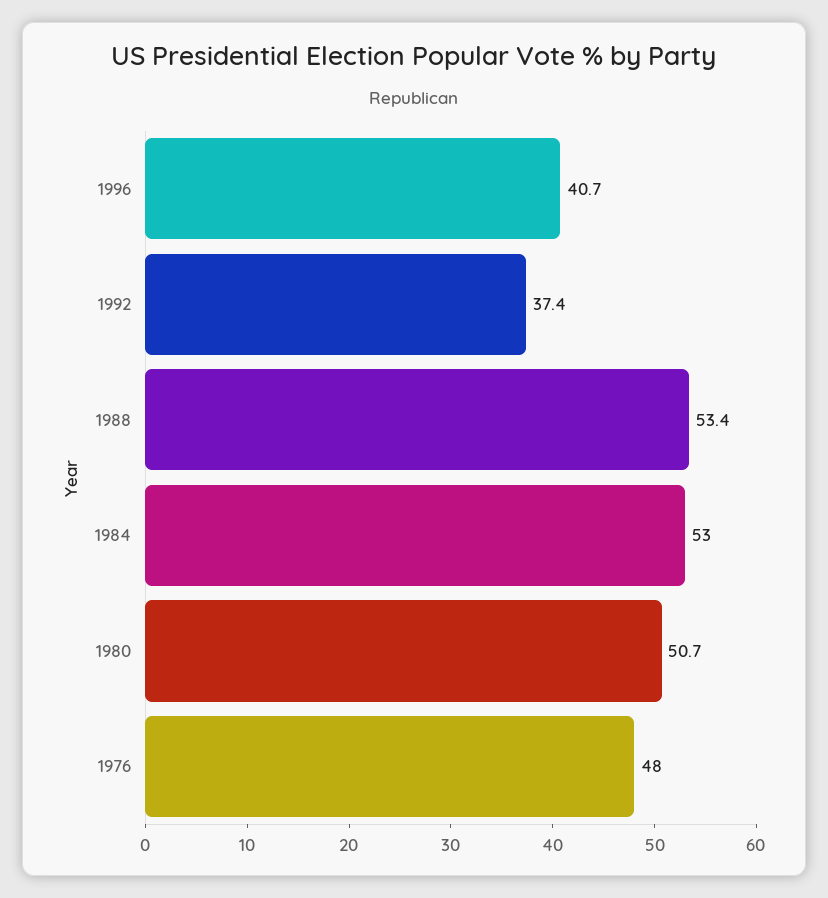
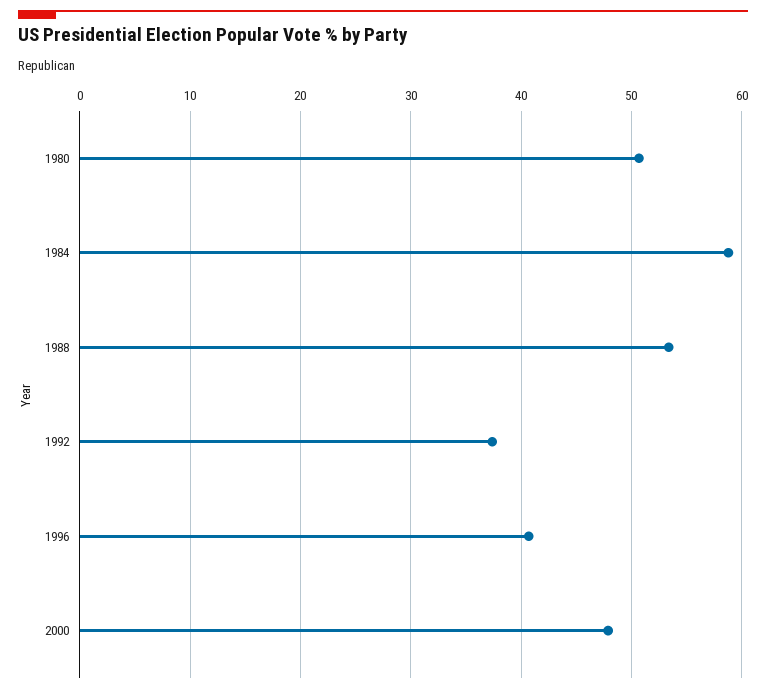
1984: 53 -> 59
1976: 48 -> none
2000: none -> 48

